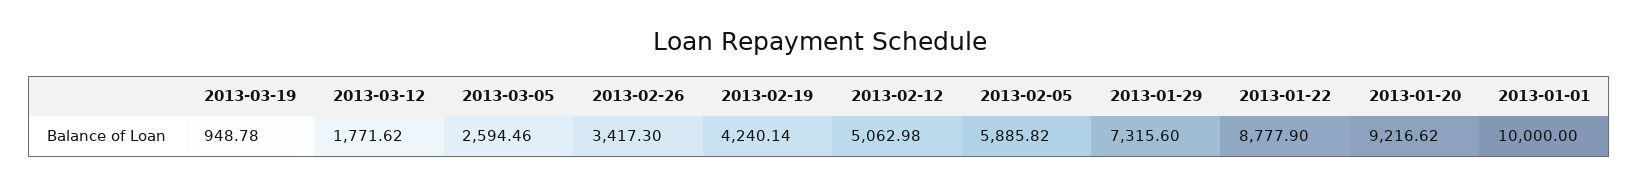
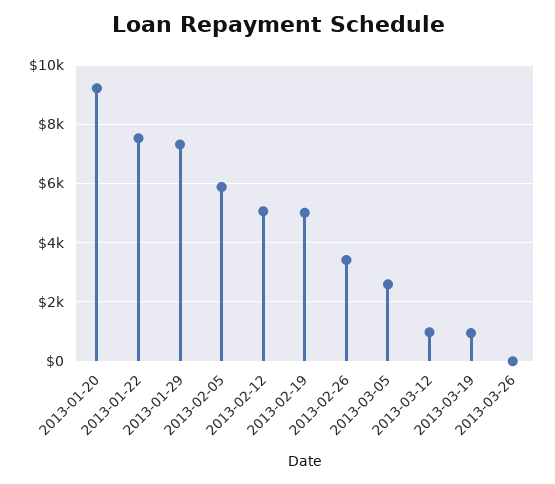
2013-03-12: 1771.62 -> 1000
2013-02-19: 4240.14 -> 5000
2013-01-22: 8777.9 -> 7500
2013-01-01: 10000 -> none
2013-03-26: none -> 0

